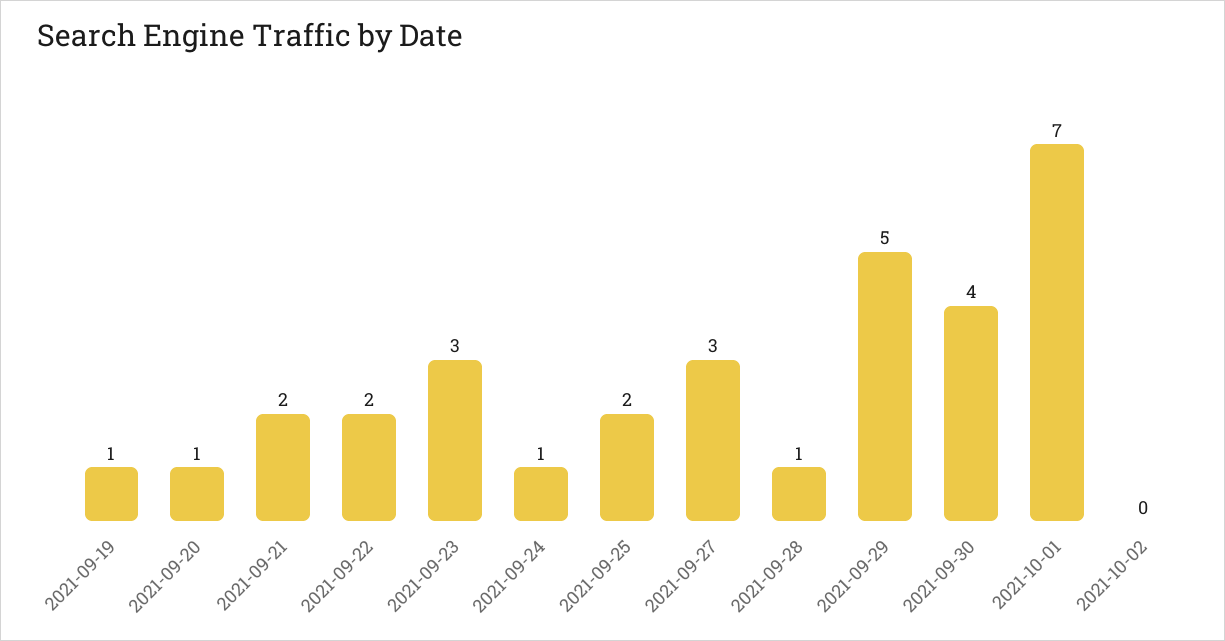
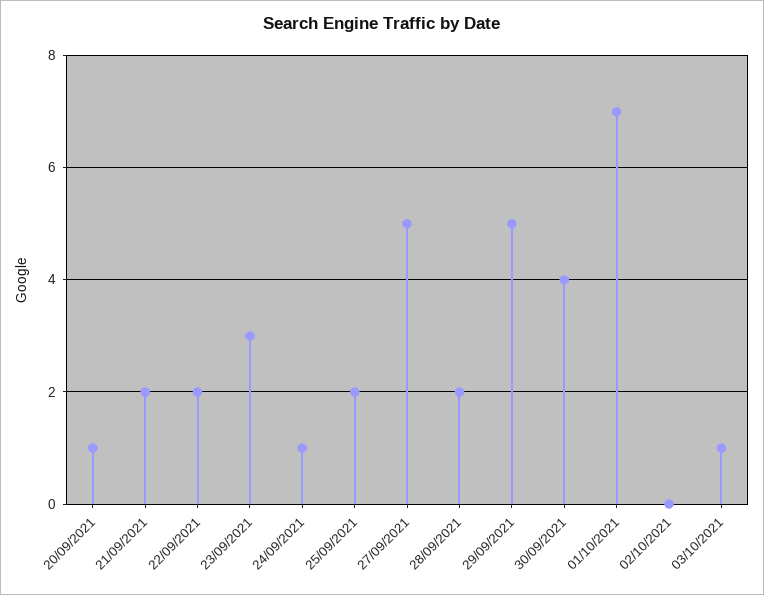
2021-09-19: 1 -> none
2021-09-27: 3 -> 5
2021-09-28: 1 -> 2
03/10/2021: none -> 1

